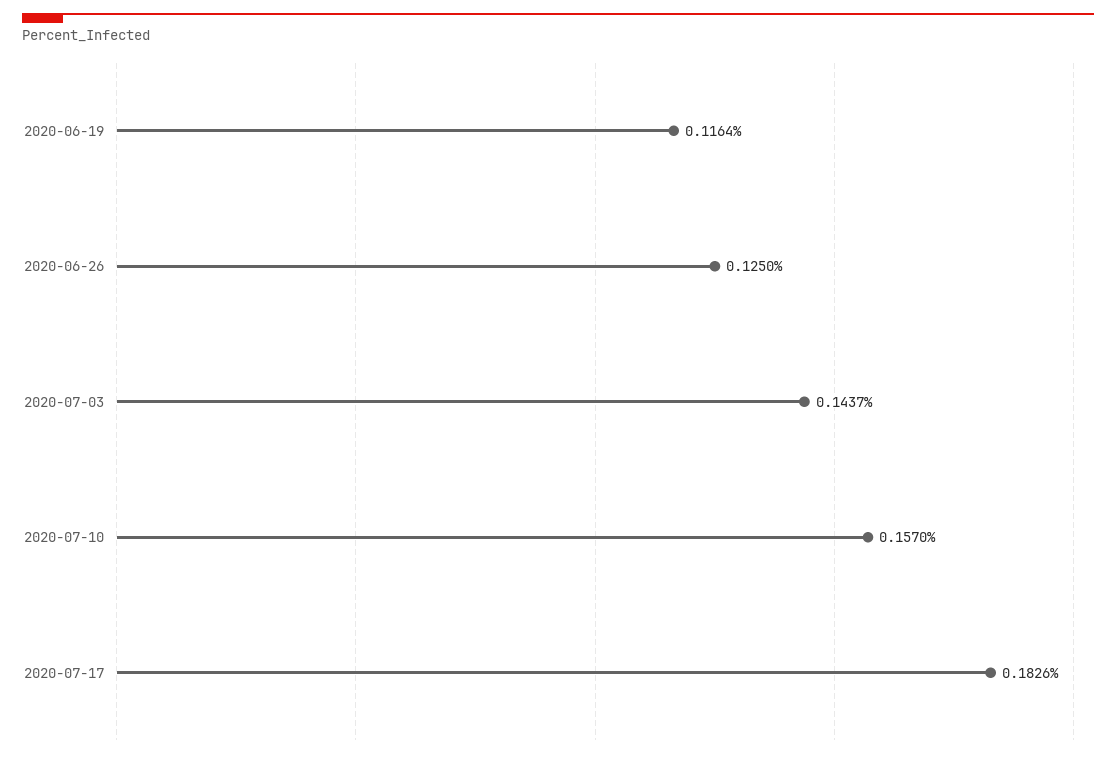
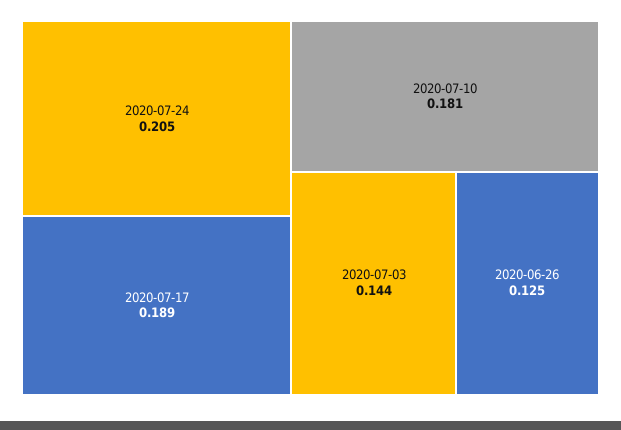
2020-06-19: 0.1164 -> none
2020-07-10: 0.157 -> 0.181
2020-07-17: 0.1826 -> 0.189
2020-07-24: none -> 0.205

